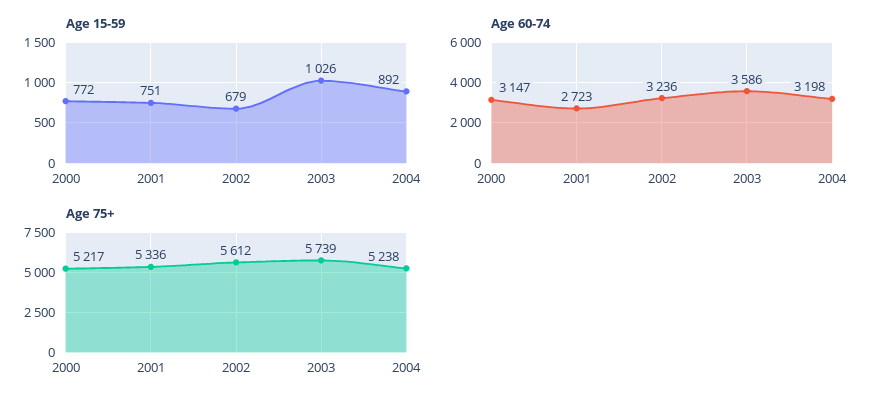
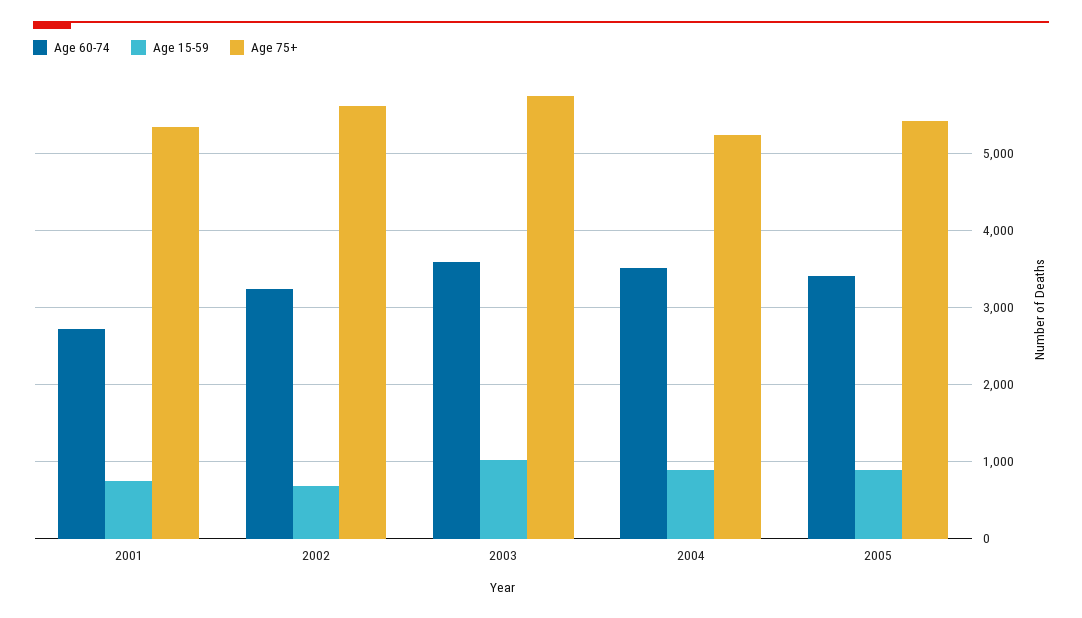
Age 15-59, 2000: 772 -> none
Age 60-74, 2000: 3147 -> none
Age 60-74, 2004: 3198 -> 3500
Age 75+, 2000: 5217 -> none
Age 60-74, 2005: none -> 3400
Age 15-59, 2005: none -> 900
Age 75+, 2005: none -> 5400

